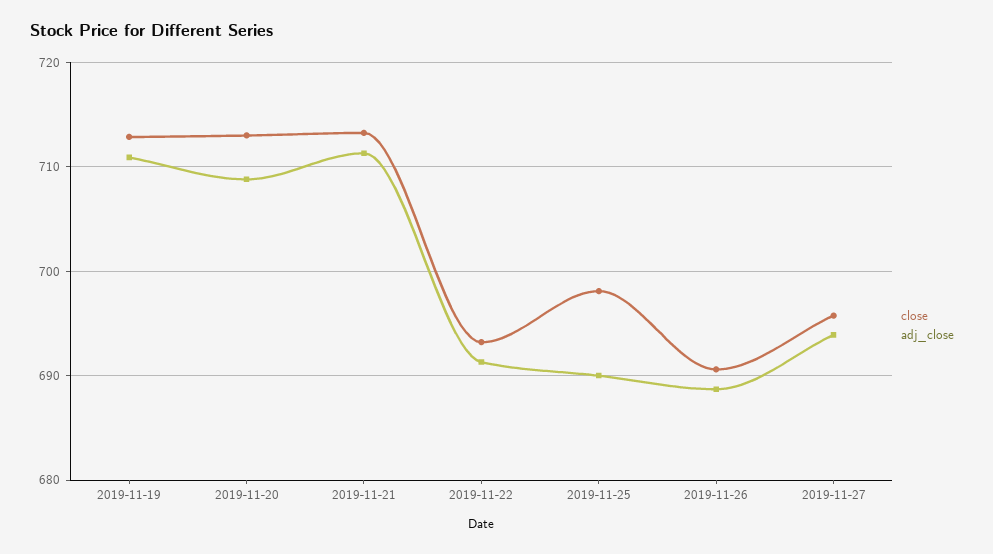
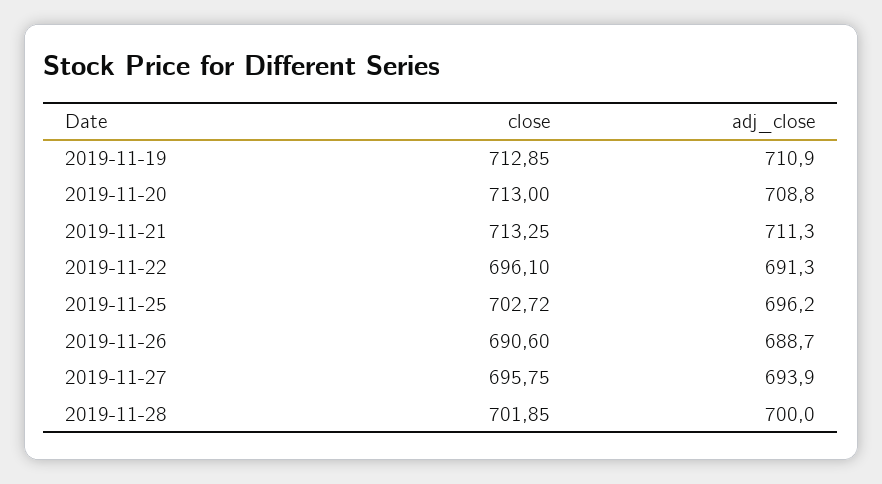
close, 2019-11-22: 693 -> 696.1
close, 2019-11-25: 698 -> 702.72
adj_close, 2019-11-25: 690 -> 696.2
close, 2019-11-28: none -> 701.85
adj_close, 2019-11-28: none -> 700

